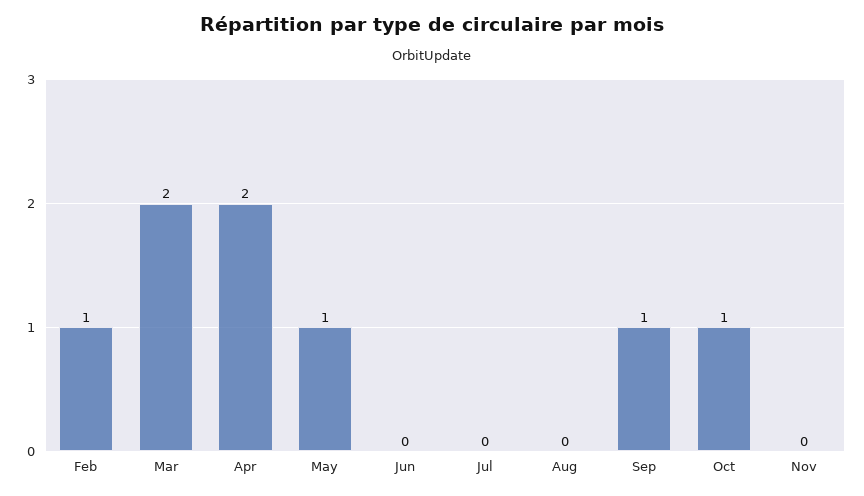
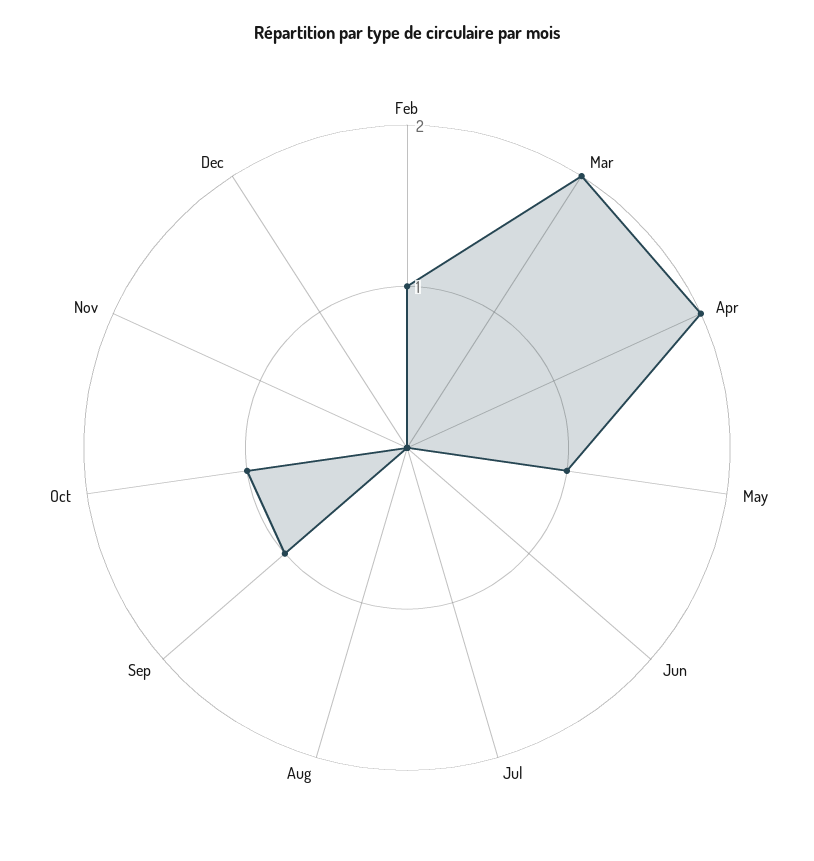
Dec: none -> 0

